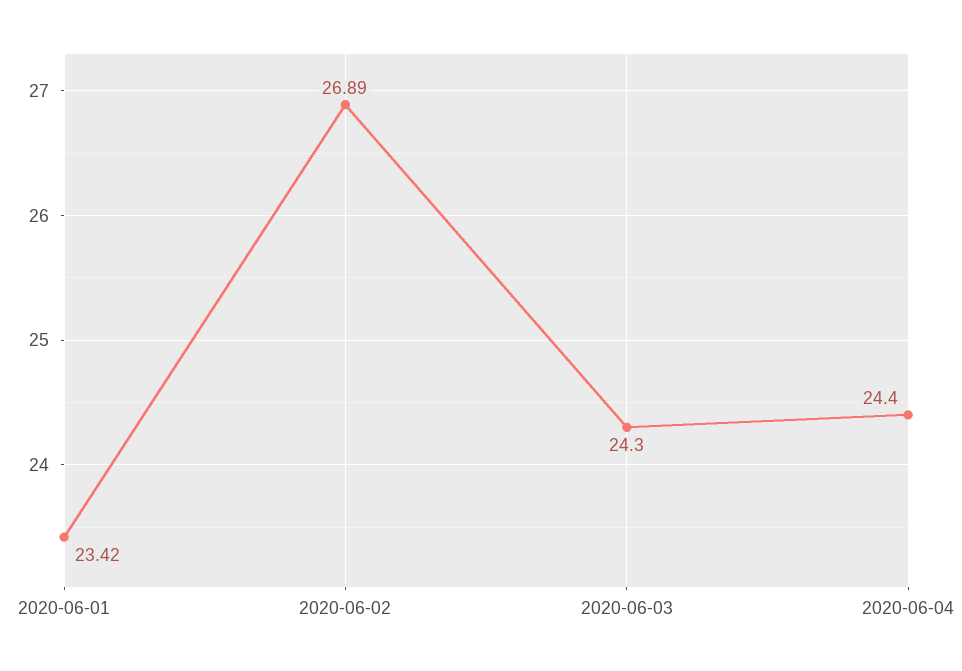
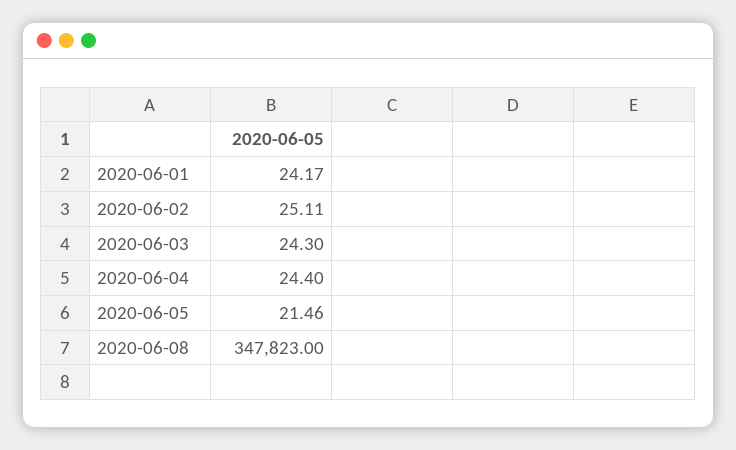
2020-06-01: 23.42 -> 24.17
2020-06-02: 26.89 -> 25.11
2020-06-05: none -> 21.46
2020-06-08: none -> 347823

